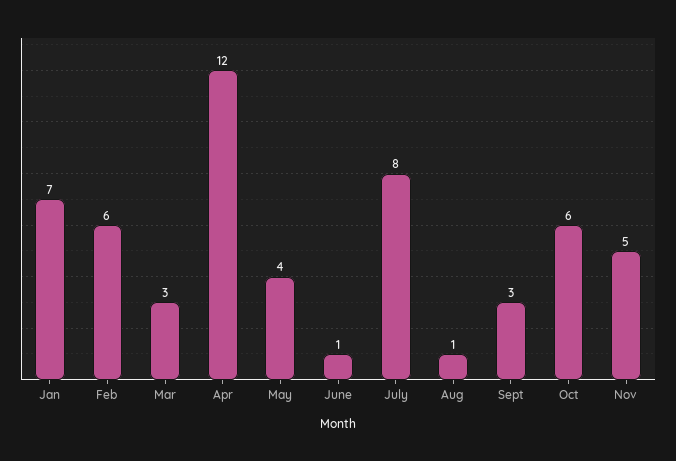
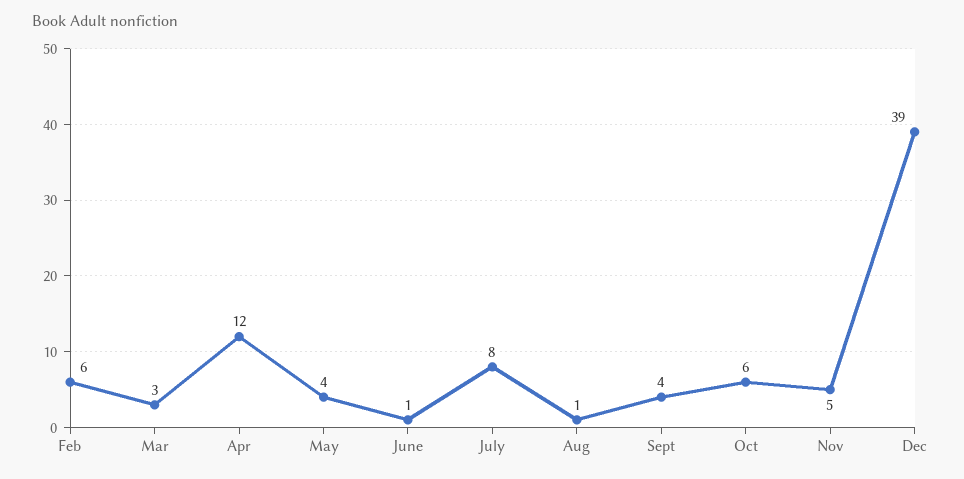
Jan: 7 -> none
Sept: 3 -> 4
Dec: none -> 39

